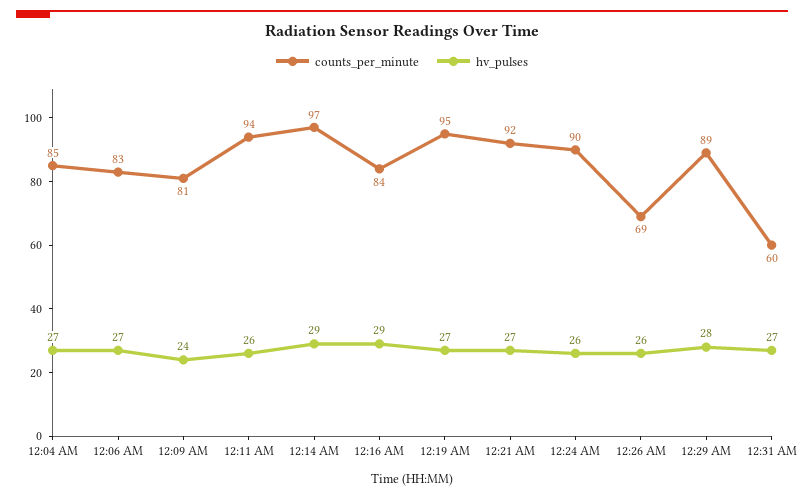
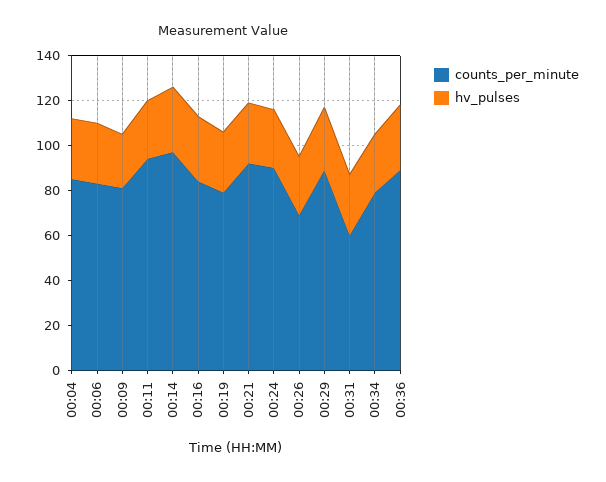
counts_per_minute, 12:19 AM: 95 -> 80
counts_per_minute, 00:34: none -> 80
hv_pulses, 00:34: none -> 25
counts_per_minute, 00:36: none -> 90
hv_pulses, 00:36: none -> 30

